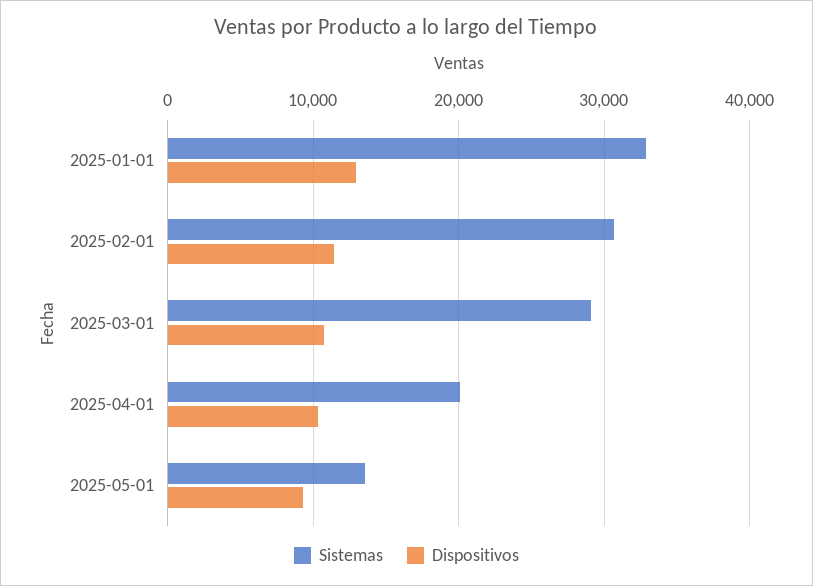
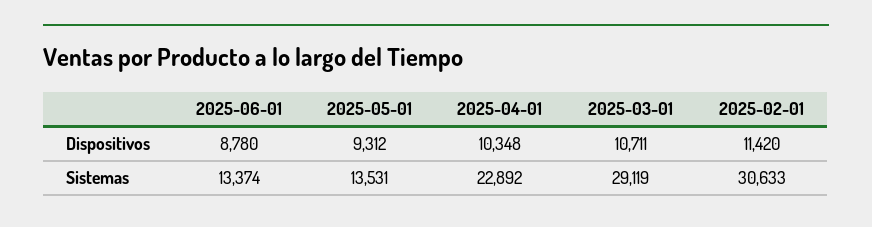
Sistemas, 2025-01-01: 33000 -> none
Dispositivos, 2025-01-01: 13000 -> none
Sistemas, 2025-04-01: 20000 -> 22892
Dispositivos, 2025-06-01: none -> 8780
Sistemas, 2025-06-01: none -> 13374

